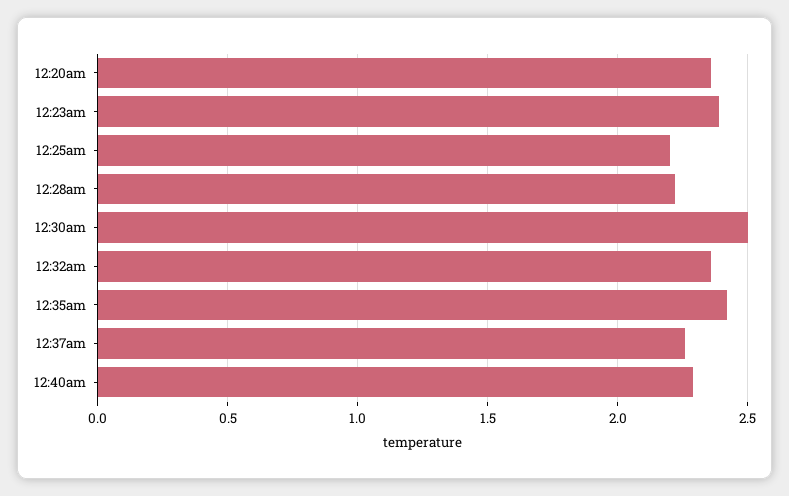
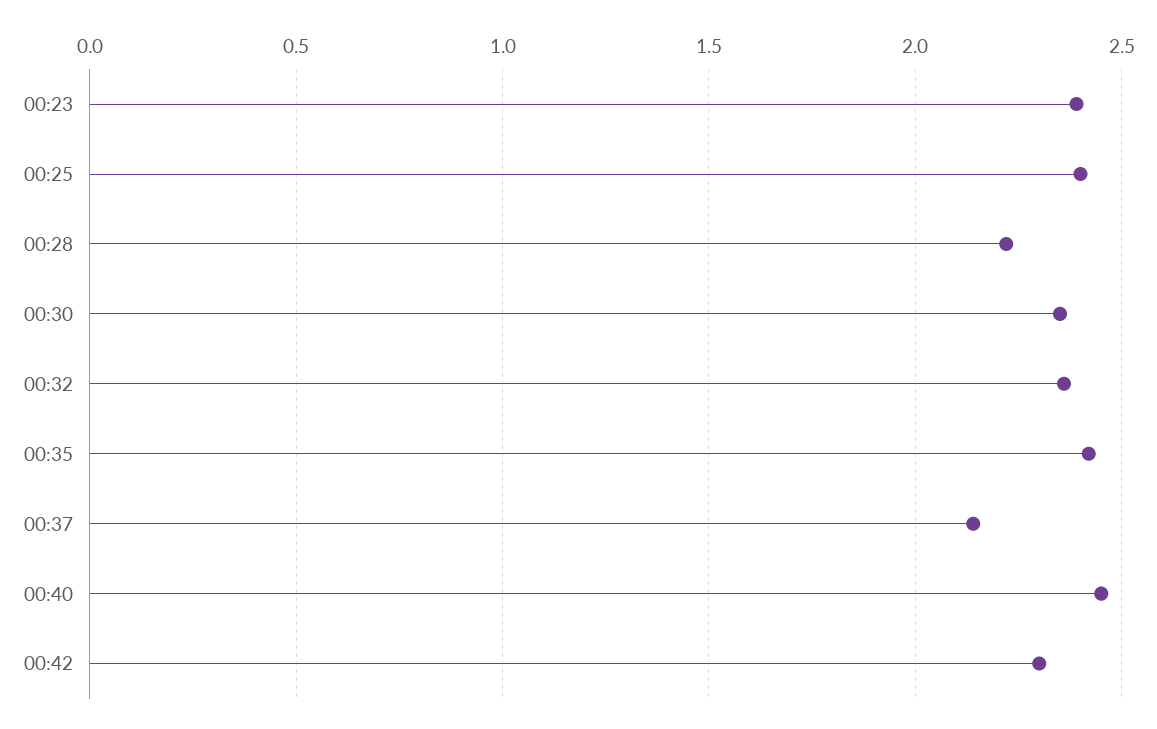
12:20am: 2.35 -> none
12:25am: 2.2 -> 2.4
12:30am: 2.5 -> 2.35
12:37am: 2.25 -> 2.15
12:40am: 2.3 -> 2.45
00:42: none -> 2.3

